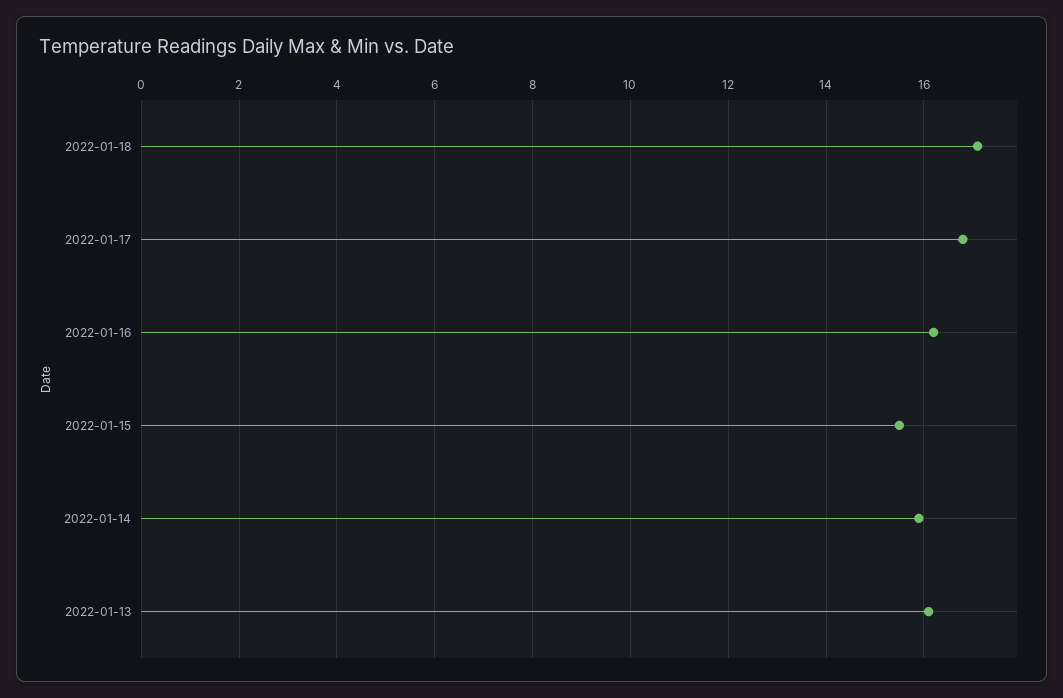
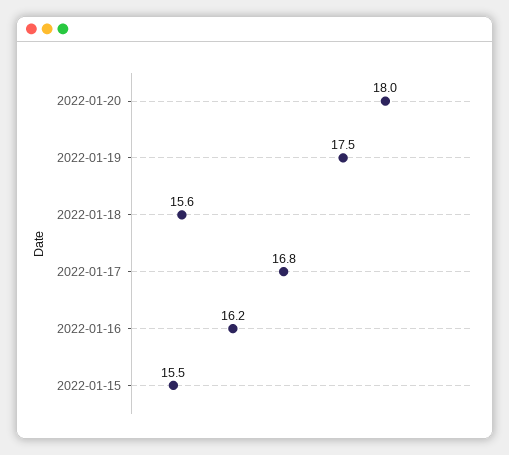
2022-01-18: 17 -> 15.6
2022-01-14: 16 -> none
2022-01-13: 16 -> none
2022-01-20: none -> 18
2022-01-19: none -> 17.5

